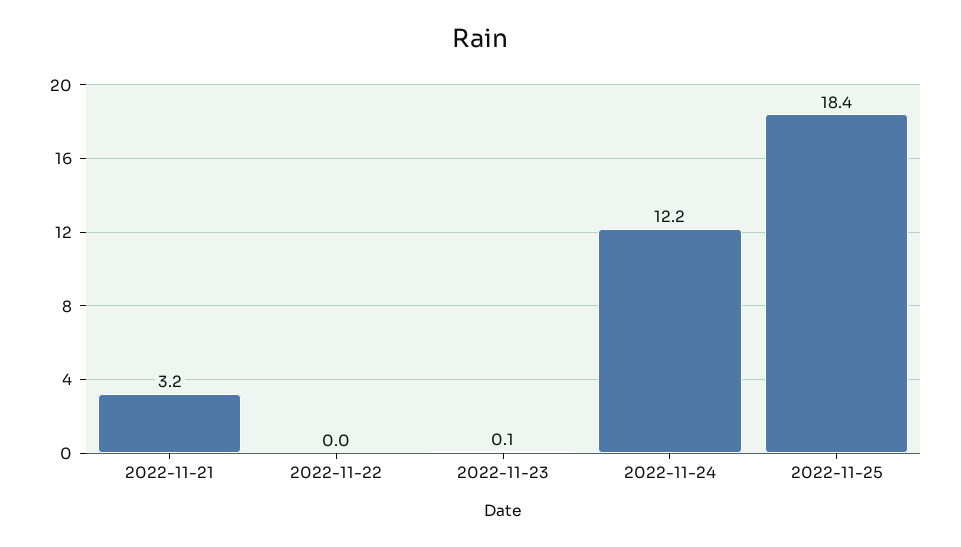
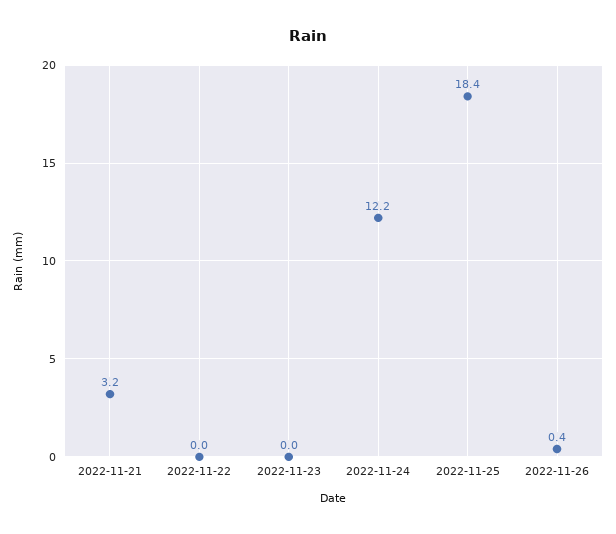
2022-11-23: 0.1 -> 0
2022-11-26: none -> 0.4

